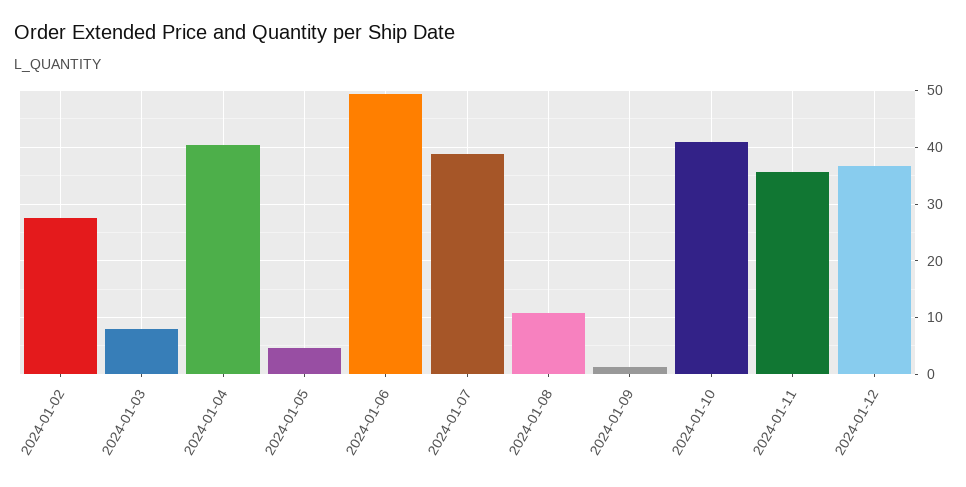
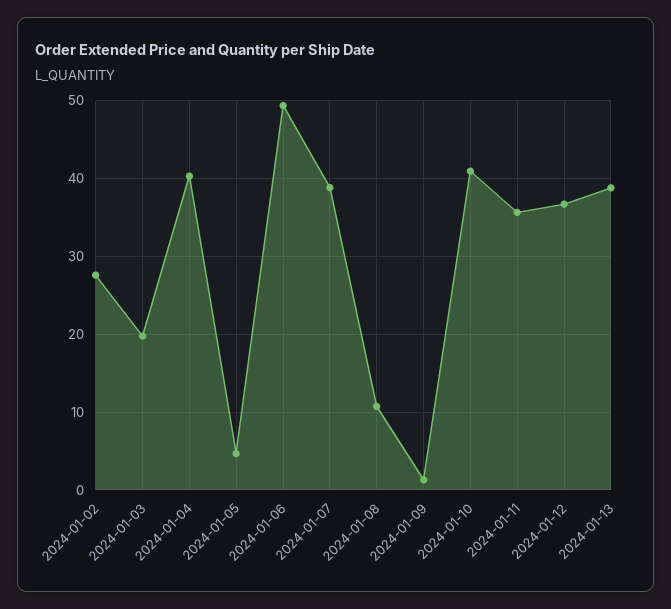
2024-01-03: 8 -> 20
2024-01-13: none -> 39

